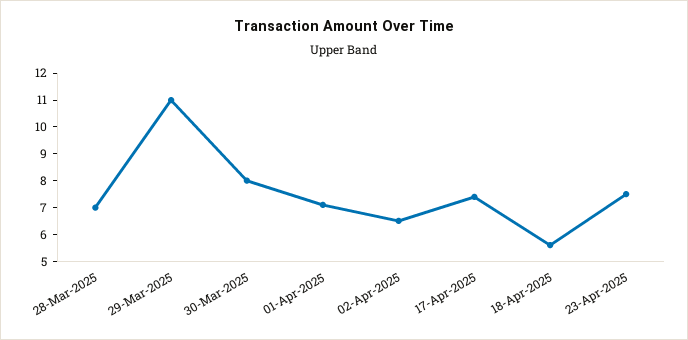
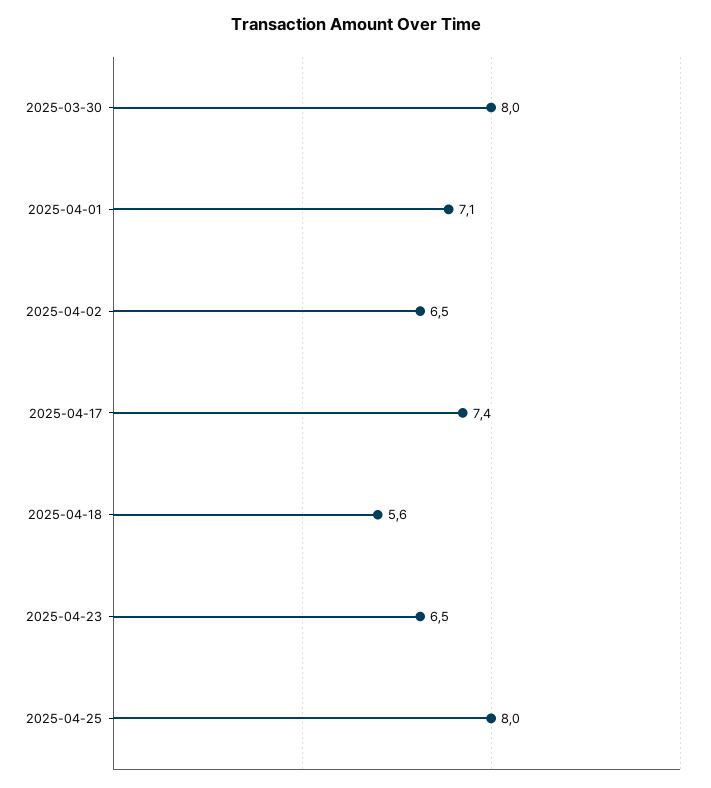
28-Mar-2025: 7 -> none
29-Mar-2025: 11 -> none
23-Apr-2025: 7.5 -> 6.5
2025-04-25: none -> 8

